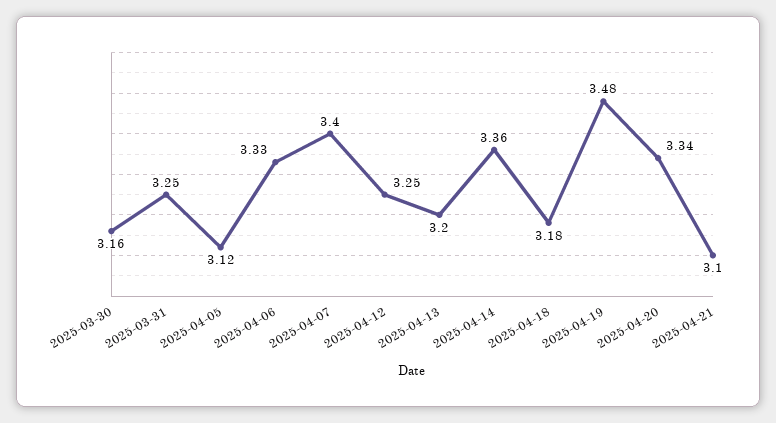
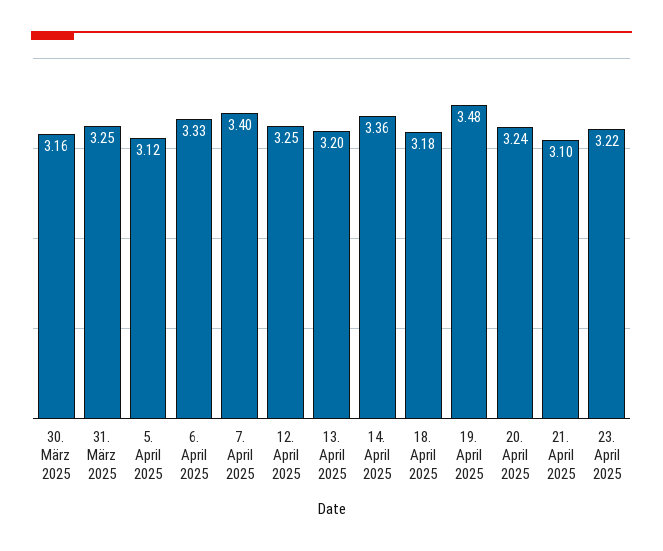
2025-04-20: 3.34 -> 3.24
23. April 2025: none -> 3.22

